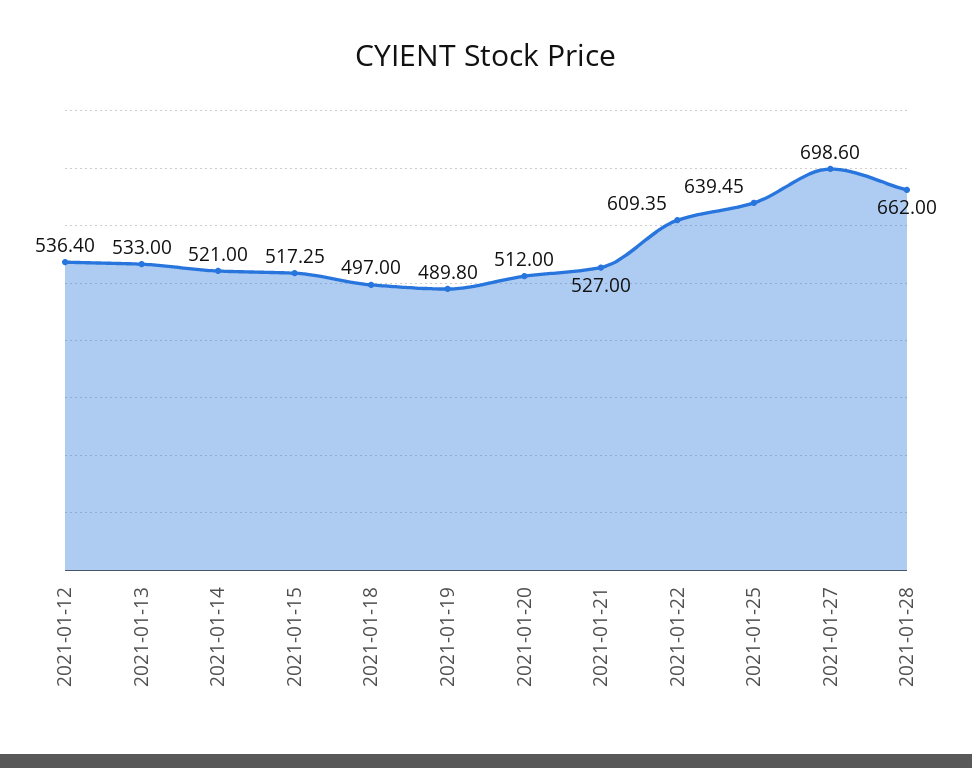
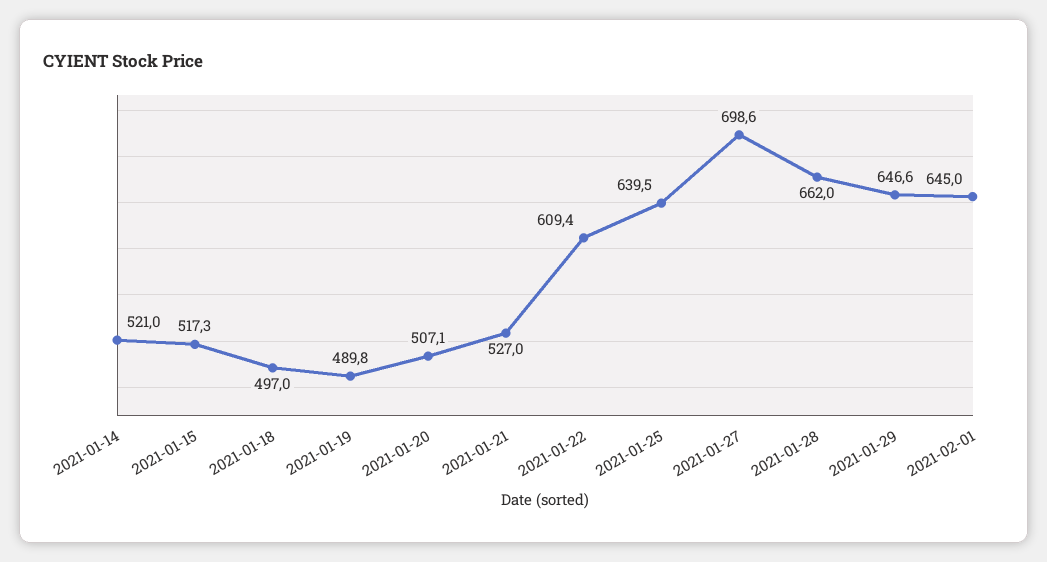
2021-01-12: 536.4 -> none
2021-01-13: 533 -> none
2021-01-20: 512 -> 507.1
2021-01-29: none -> 646.6
2021-02-01: none -> 645

